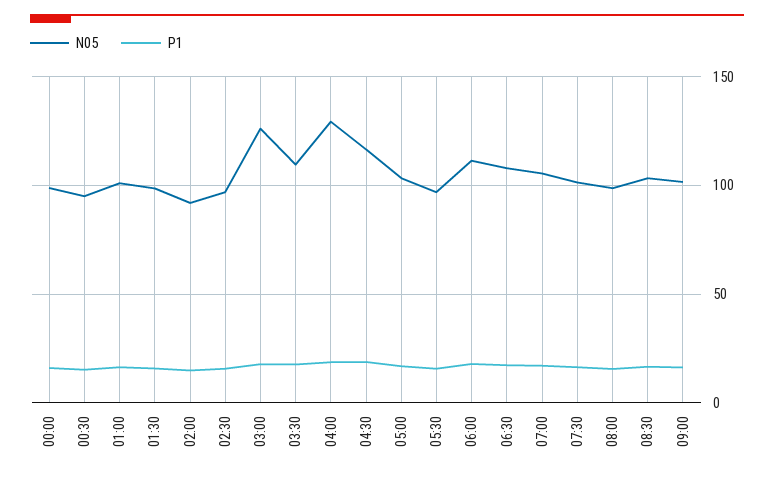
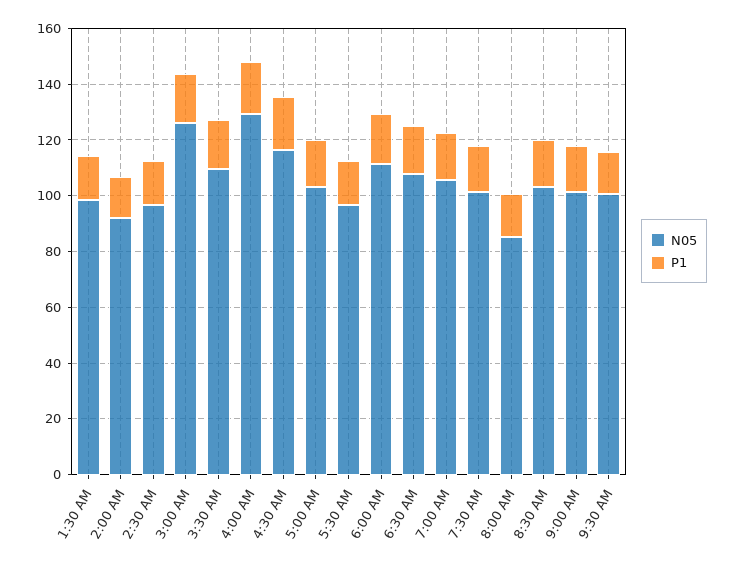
N05, 00:00: 100 -> none
P1, 00:00: 15 -> none
N05, 00:30: 95 -> none
P1, 00:30: 15 -> none
N05, 01:00: 100 -> none
P1, 01:00: 15 -> none
N05, 08:00: 100 -> 85
N05, 9:30 AM: none -> 100
P1, 9:30 AM: none -> 15

